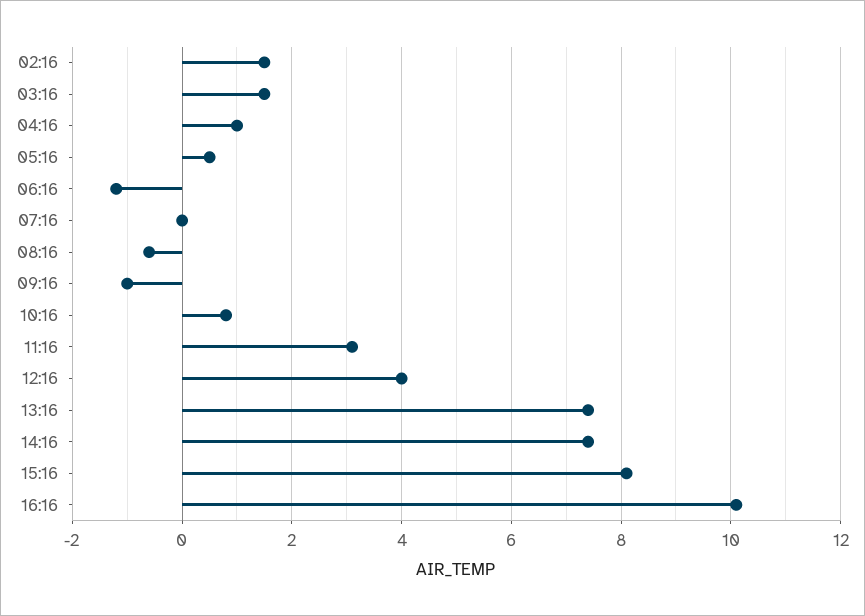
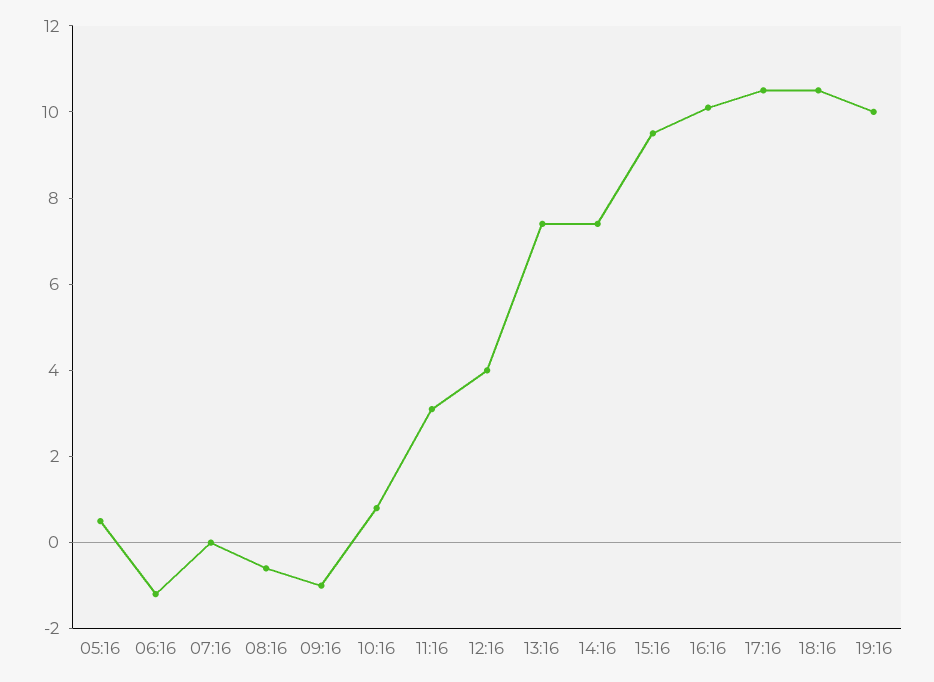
02:16: 1.5 -> none
03:16: 1.5 -> none
04:16: 1 -> none
15:16: 8 -> 9.5
17:16: none -> 10.5
18:16: none -> 10.5
19:16: none -> 10

